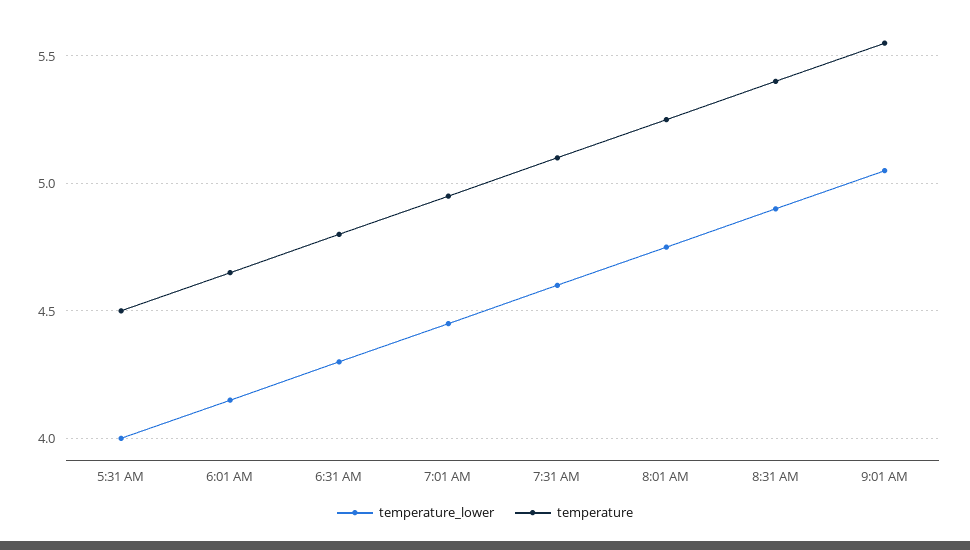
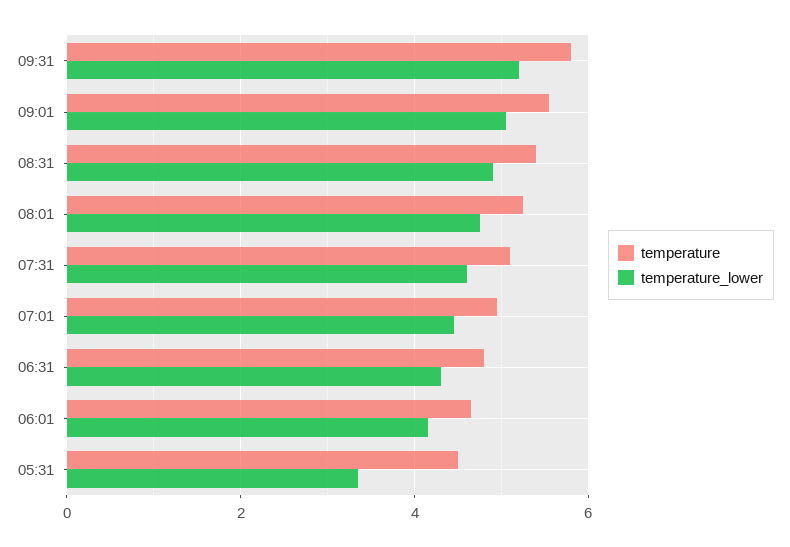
temperature_lower, 5:31 AM: 4 -> 3.4
temperature, 09:31: none -> 5.8
temperature_lower, 09:31: none -> 5.2

